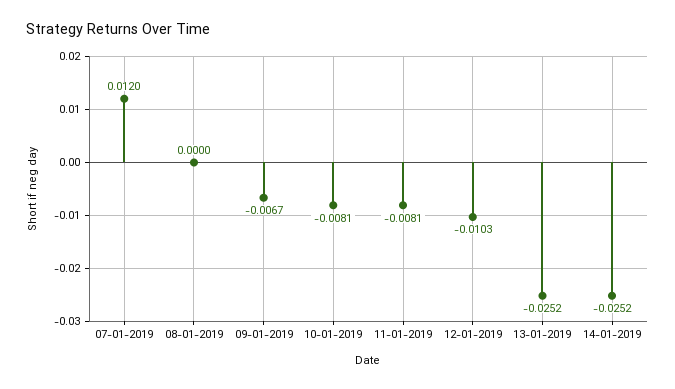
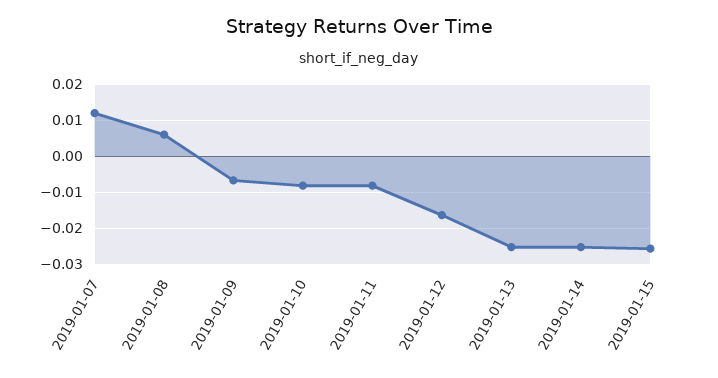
08-01-2019: 0 -> 0.006
12-01-2019: -0.0103 -> -0.016
2019-01-15: none -> -0.026

